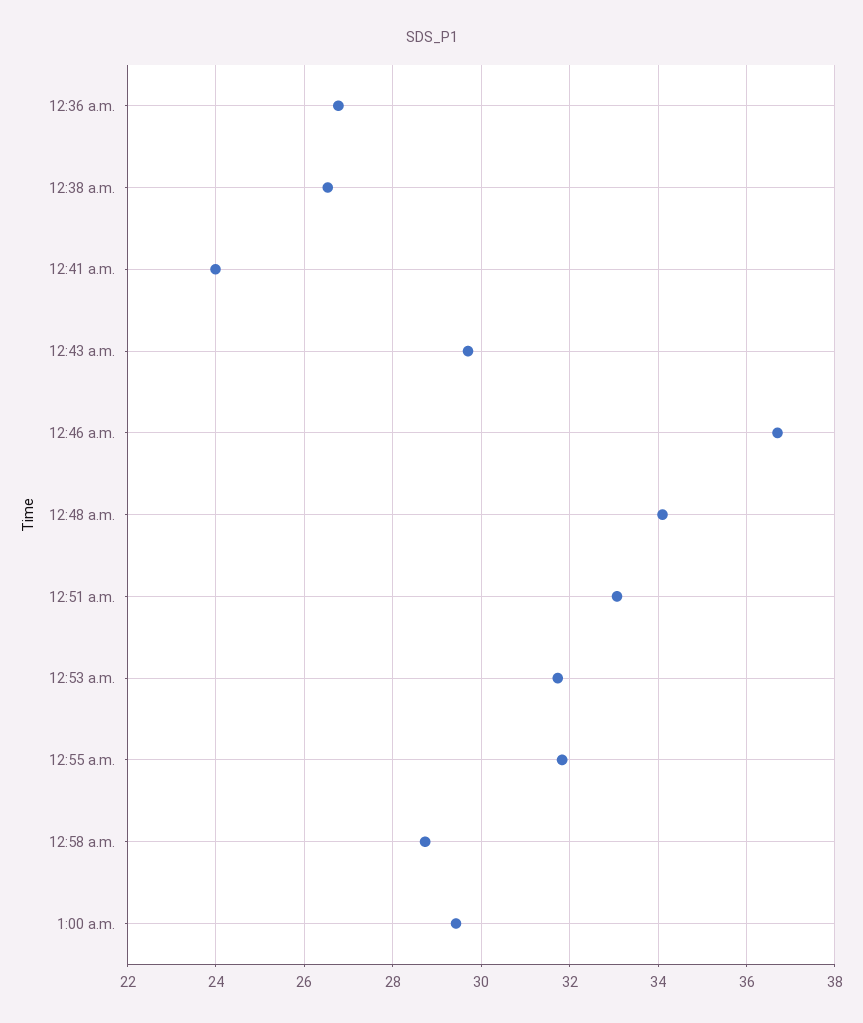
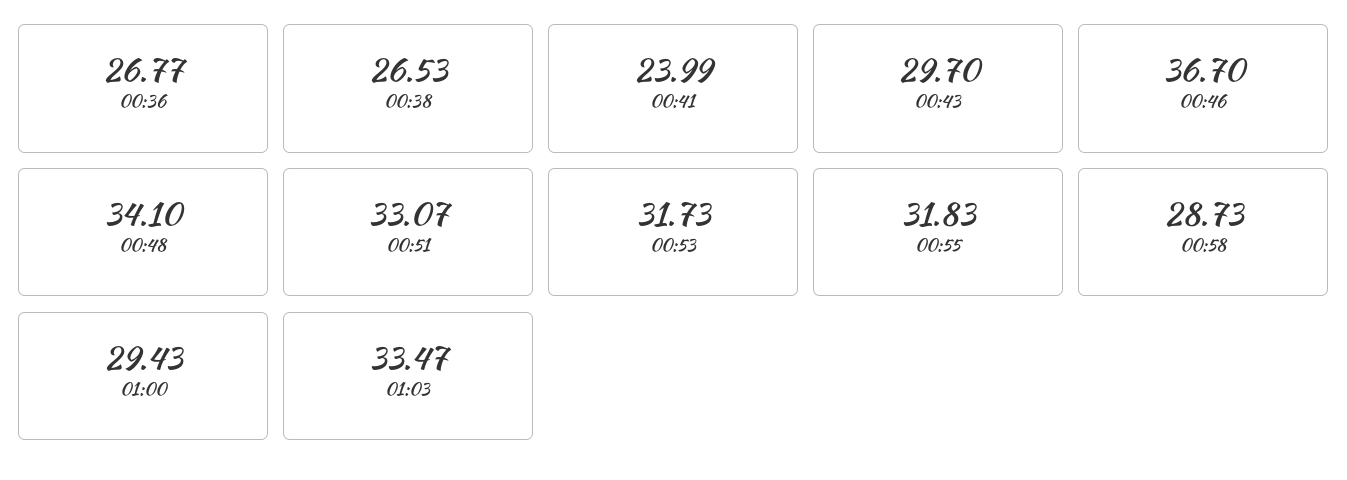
01:03: none -> 33.47

